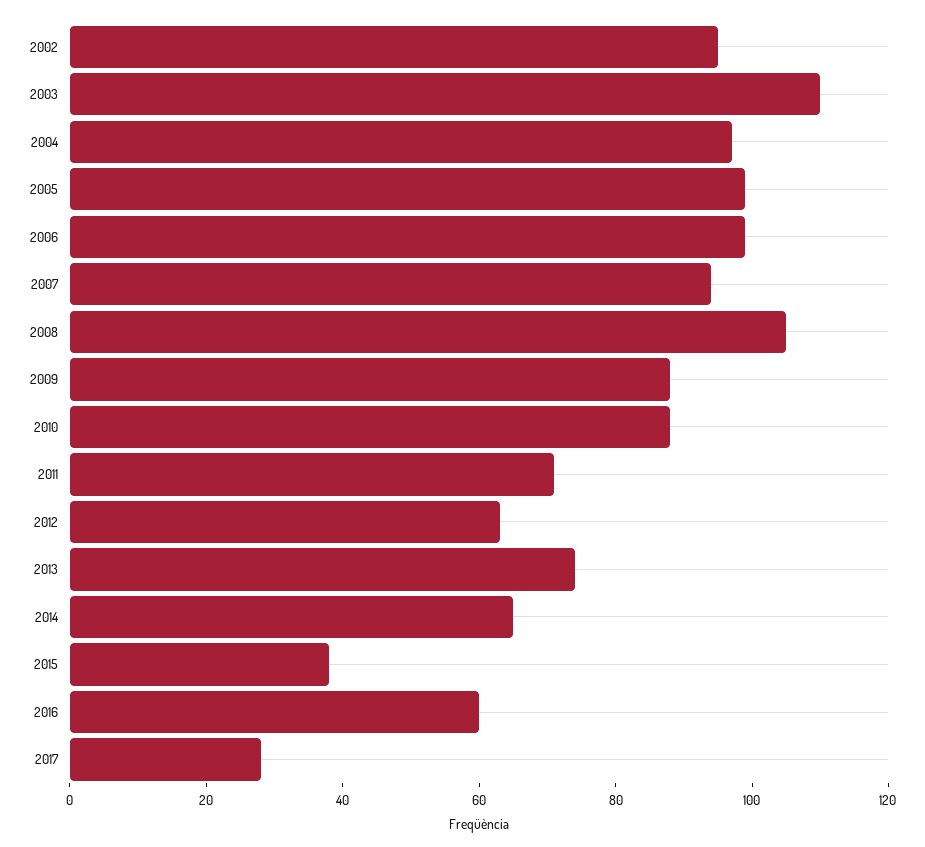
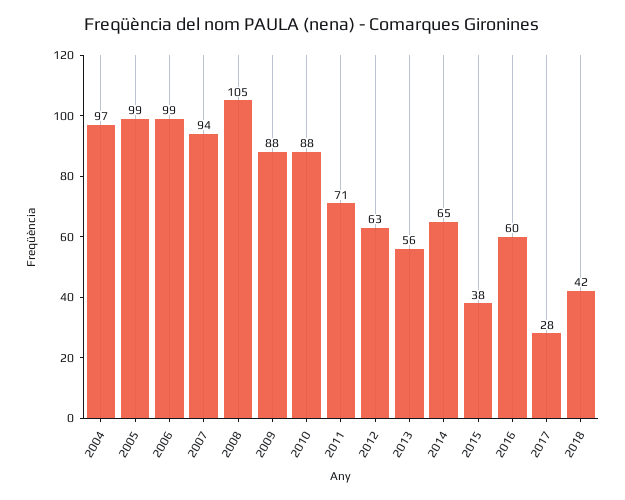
2002: 95 -> none
2003: 110 -> none
2013: 75 -> 56
2018: none -> 42

